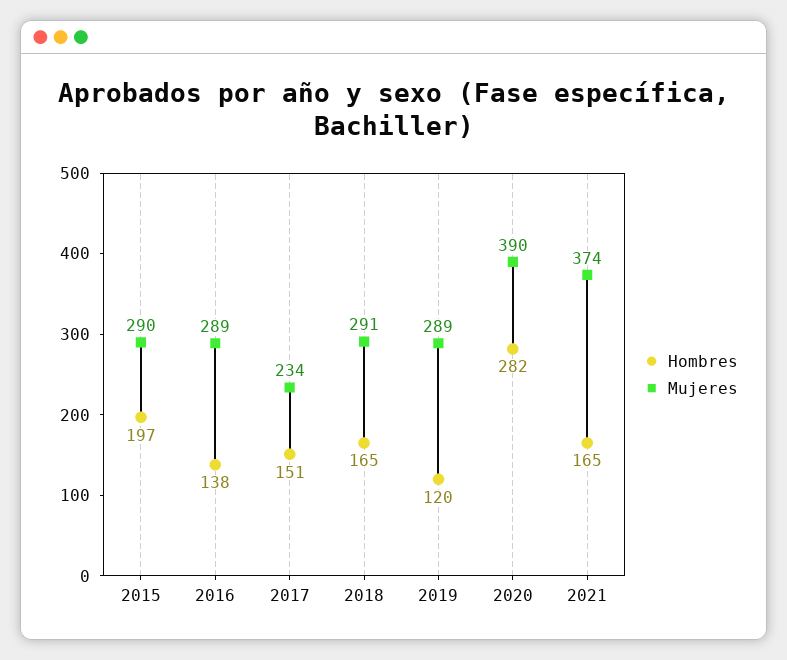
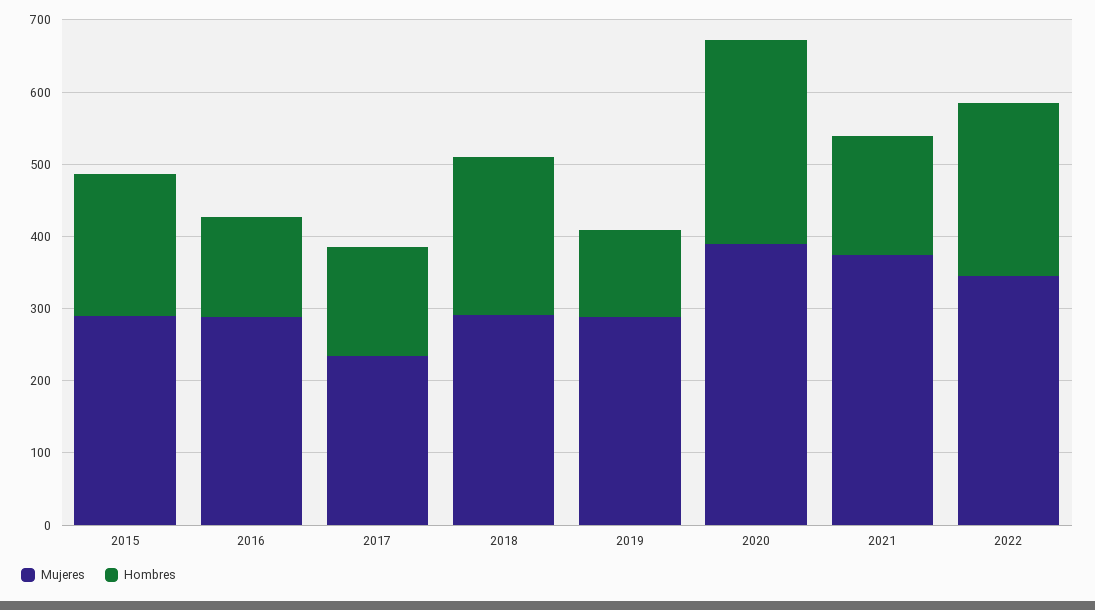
Hombres, 2018: 165 -> 220
Mujeres, 2022: none -> 340
Hombres, 2022: none -> 240

